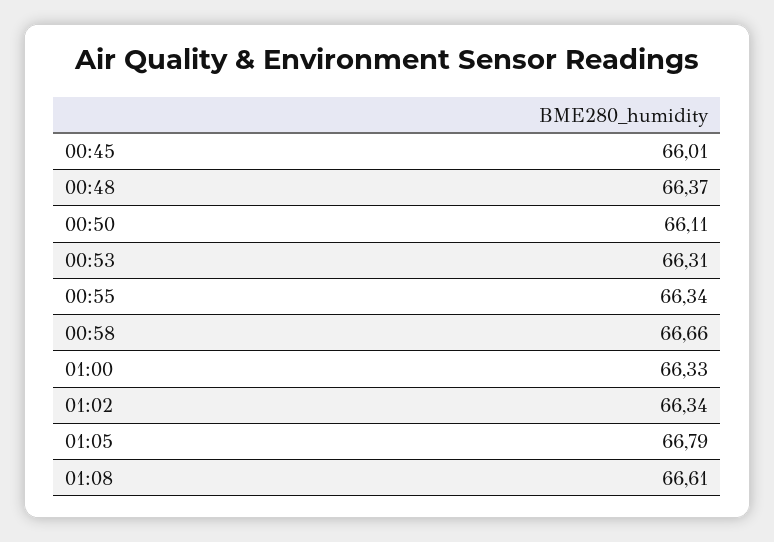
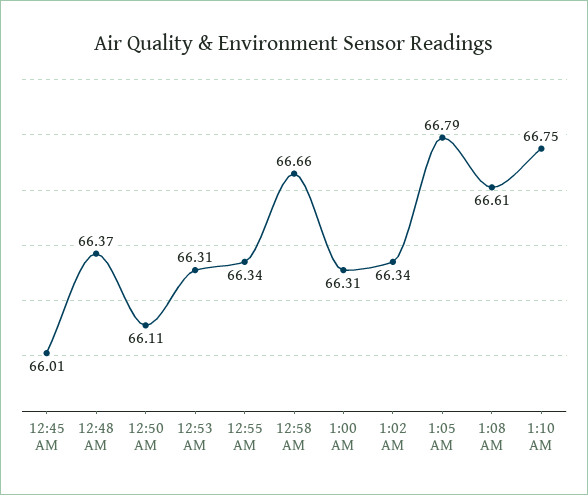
01:00: 66.33 -> 66.31
1:10 AM: none -> 66.75

